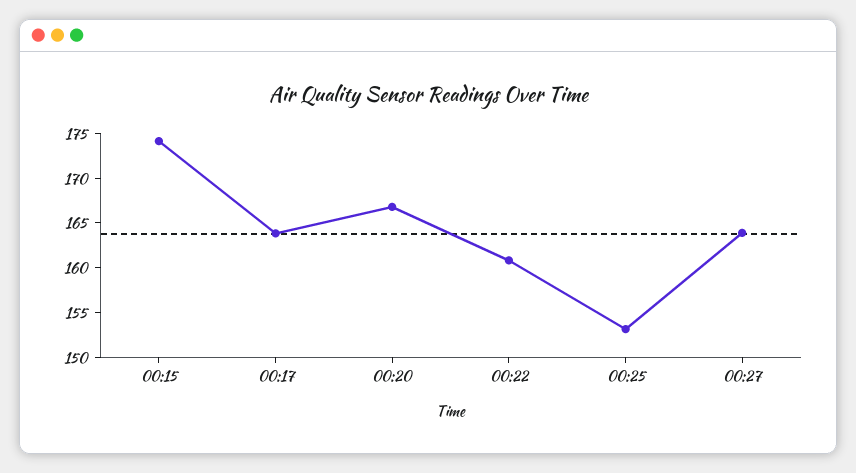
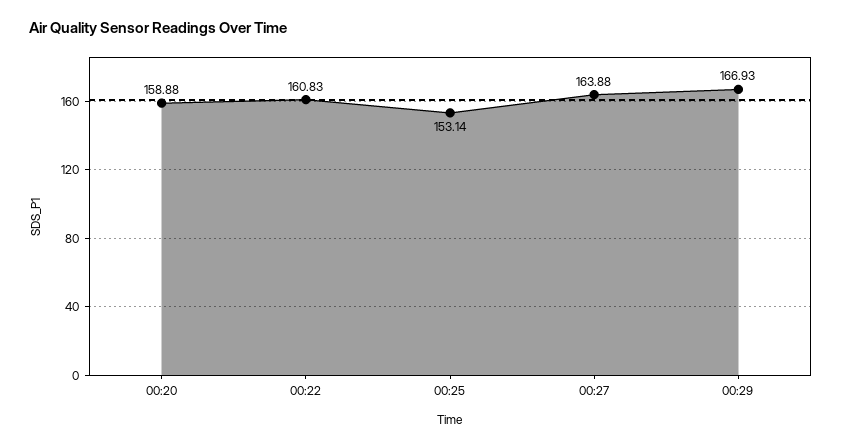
00:15: 174 -> none
00:17: 164 -> none
00:20: 167 -> 158.88
00:29: none -> 166.93

